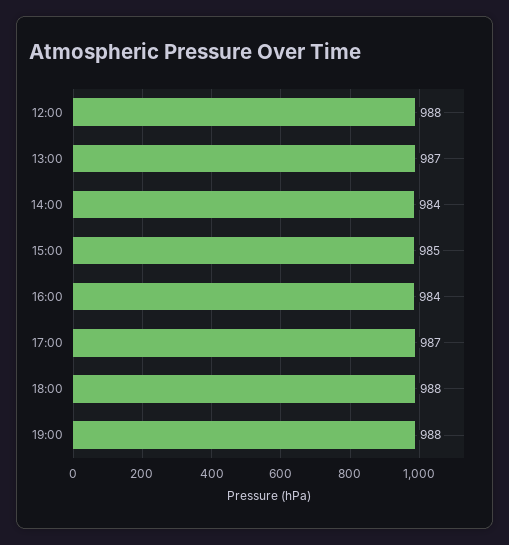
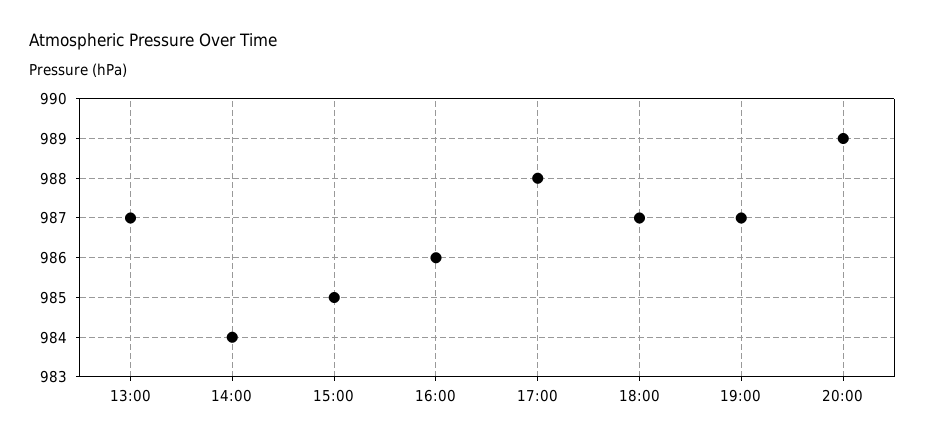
12:00: 988 -> none
16:00: 984 -> 986
17:00: 987 -> 988
18:00: 988 -> 987
19:00: 988 -> 987
20:00: none -> 989

